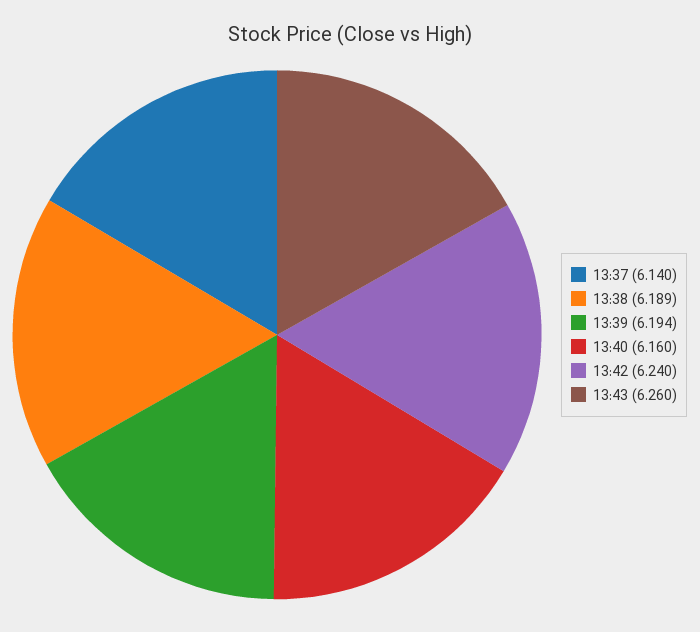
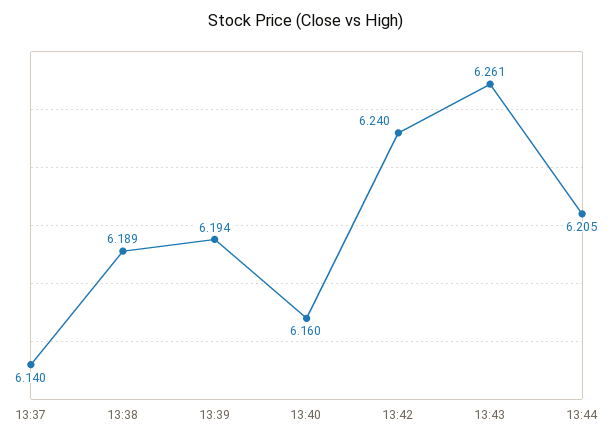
13:43: 6.26 -> 6.261
13:44: none -> 6.205

